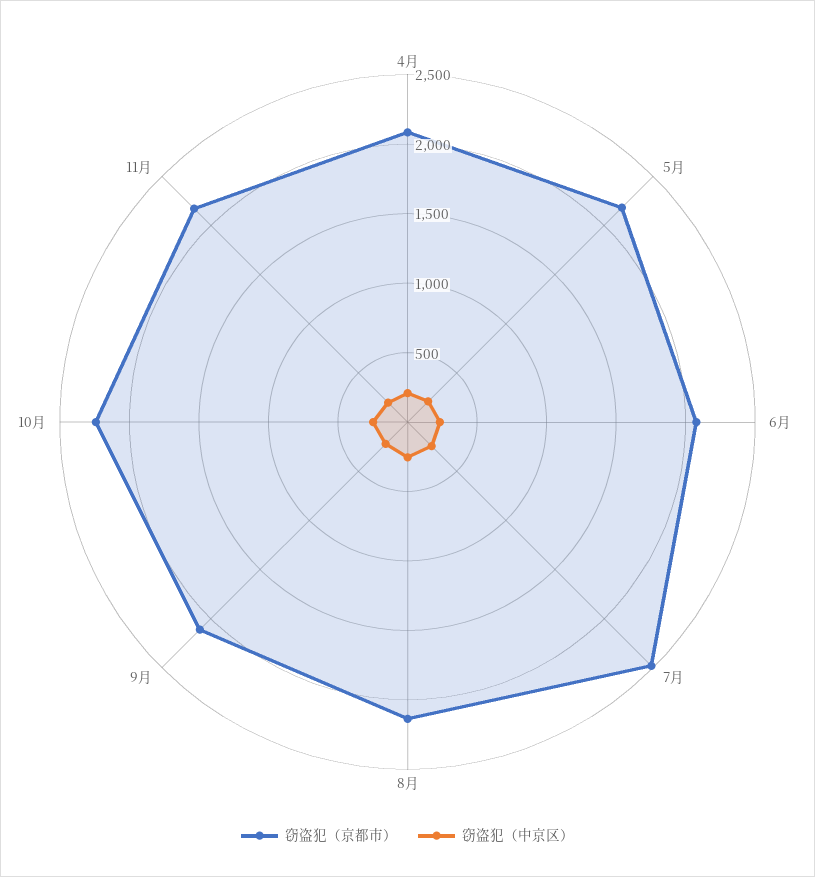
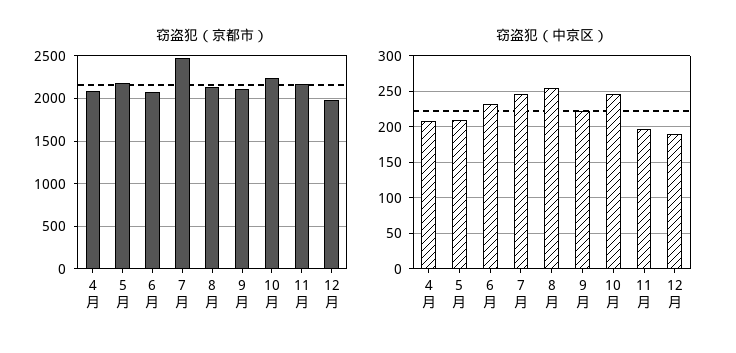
窃盗犯（京都市）, 12月: none -> 2000
窃盗犯（中京区）, 12月: none -> 190

